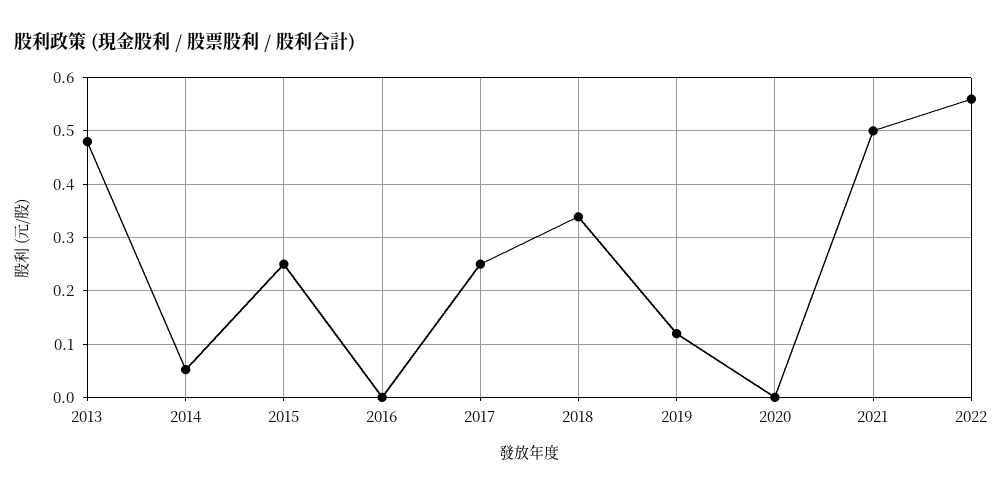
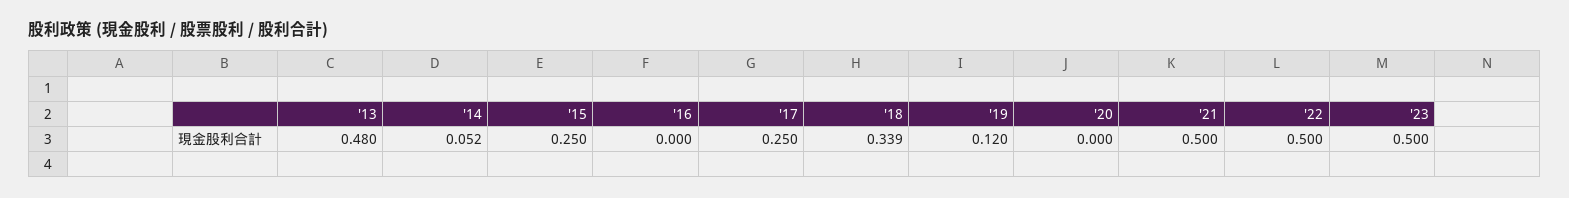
2022: 0.56 -> 0.5
'23: none -> 0.5

